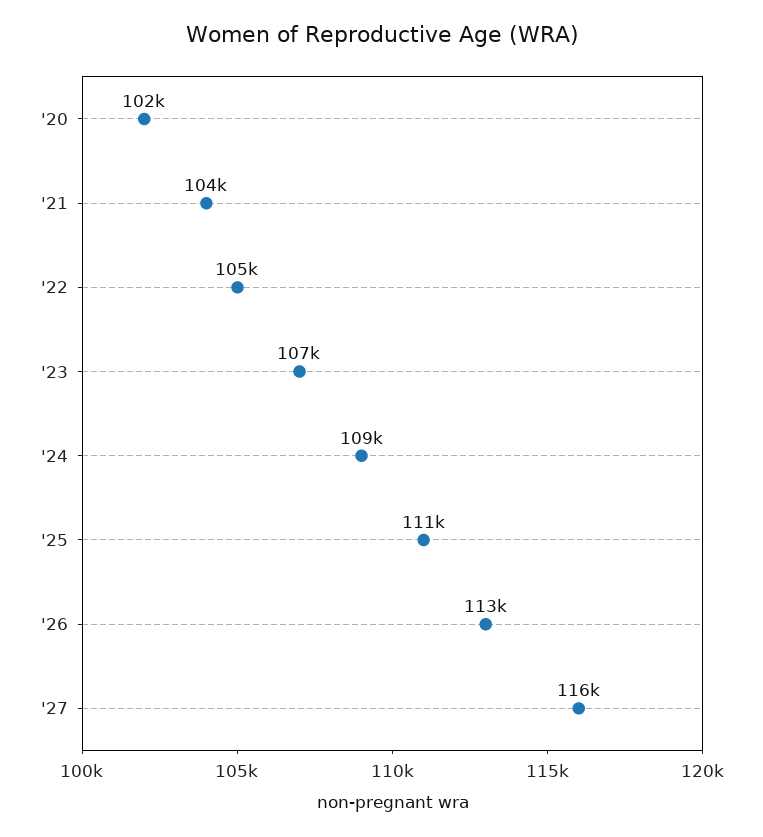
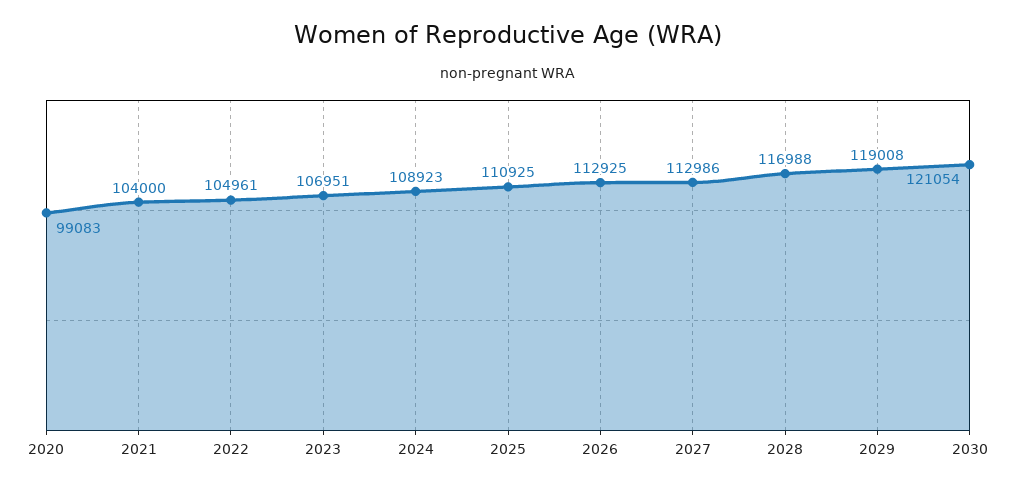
'20: 102000 -> 99083
'27: 116000 -> 112986
2028: none -> 116988
2029: none -> 119008
2030: none -> 121054

